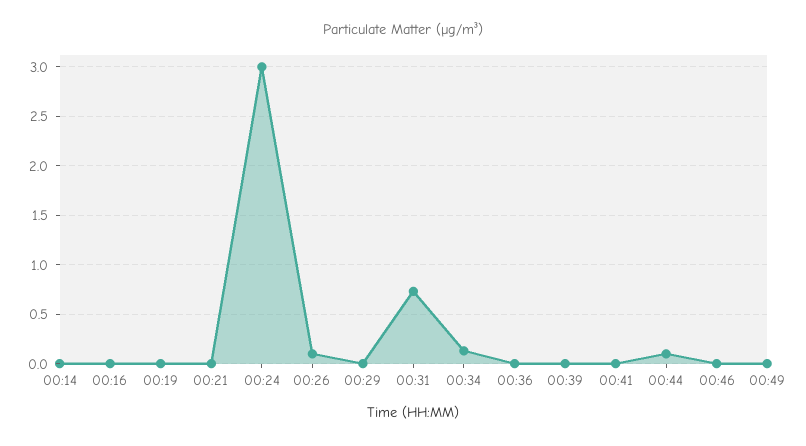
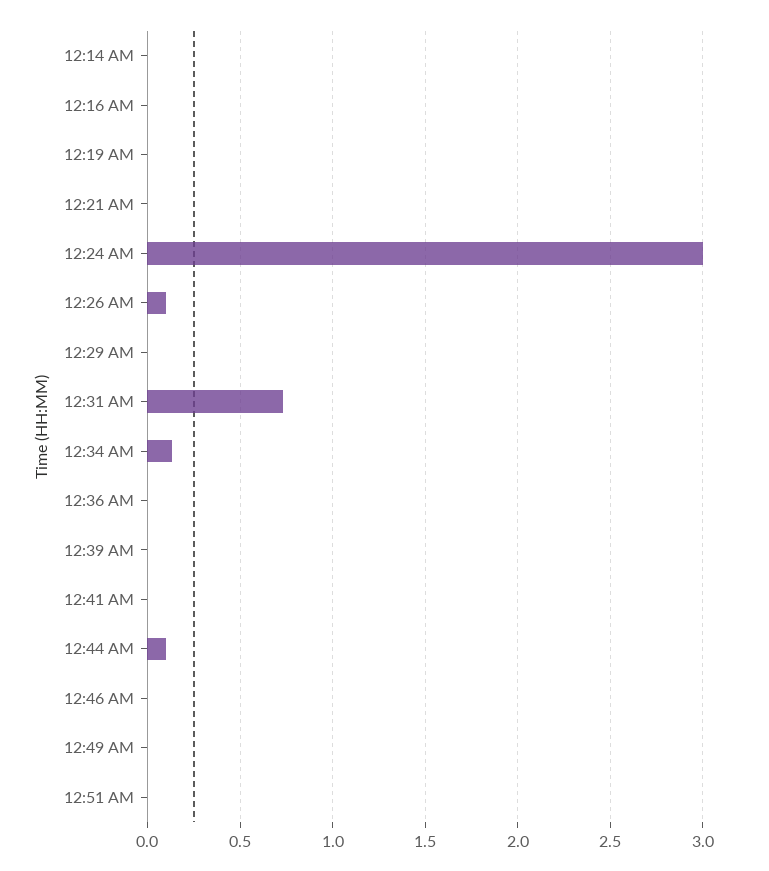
12:51 AM: none -> 0

